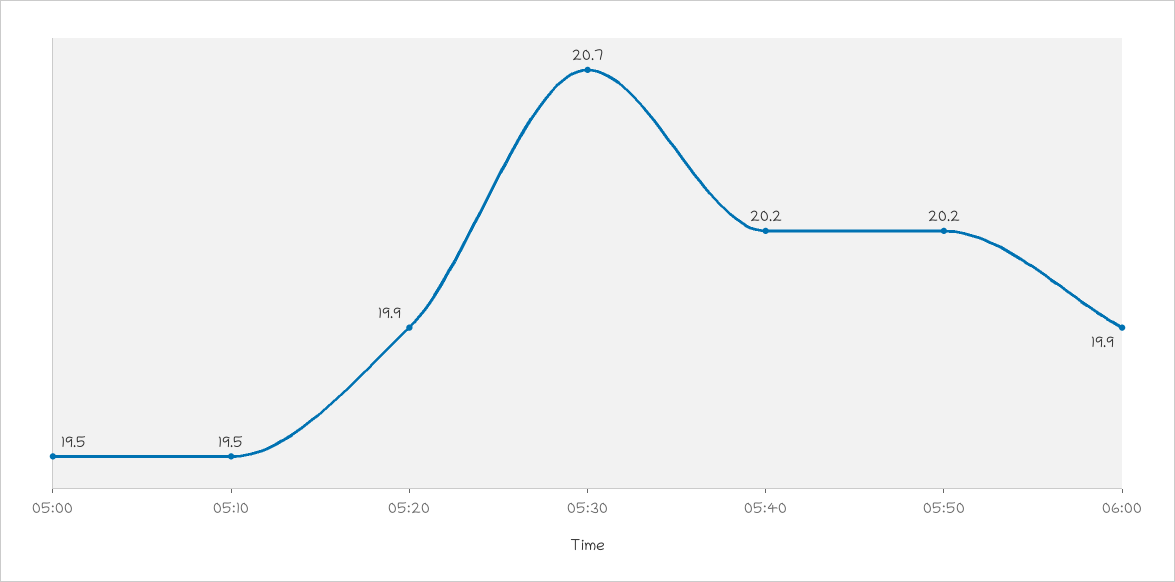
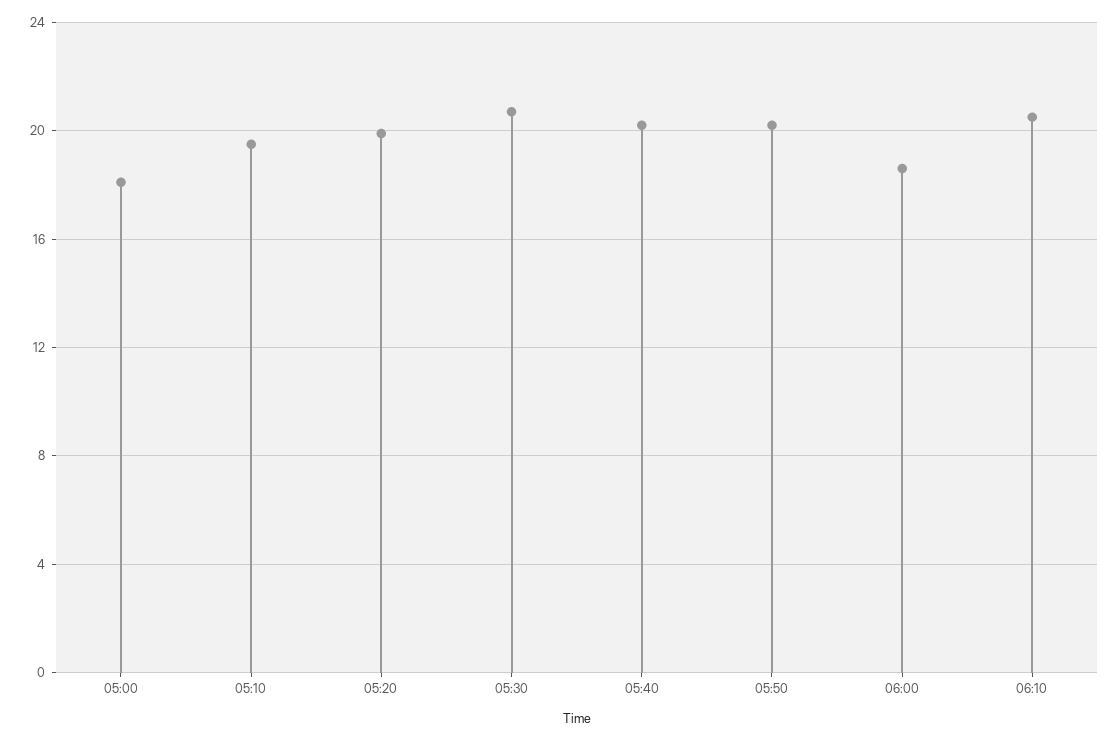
05:00: 19.5 -> 18
06:00: 19.9 -> 18.5
06:10: none -> 20.5

